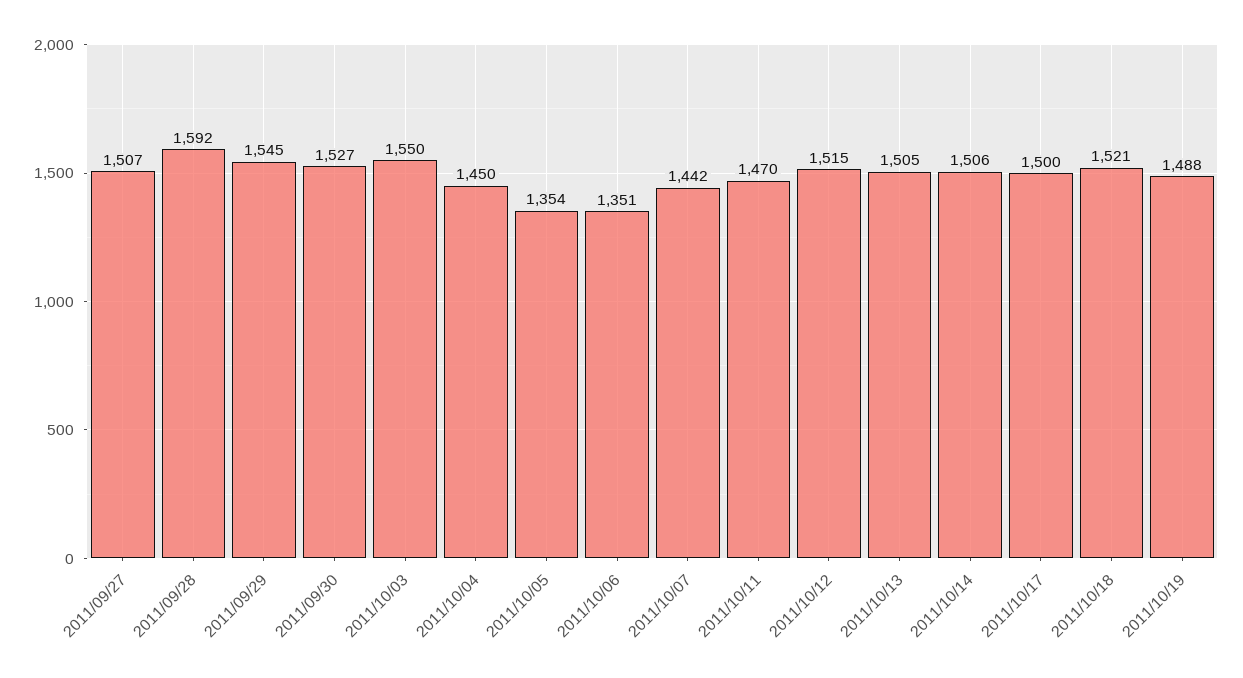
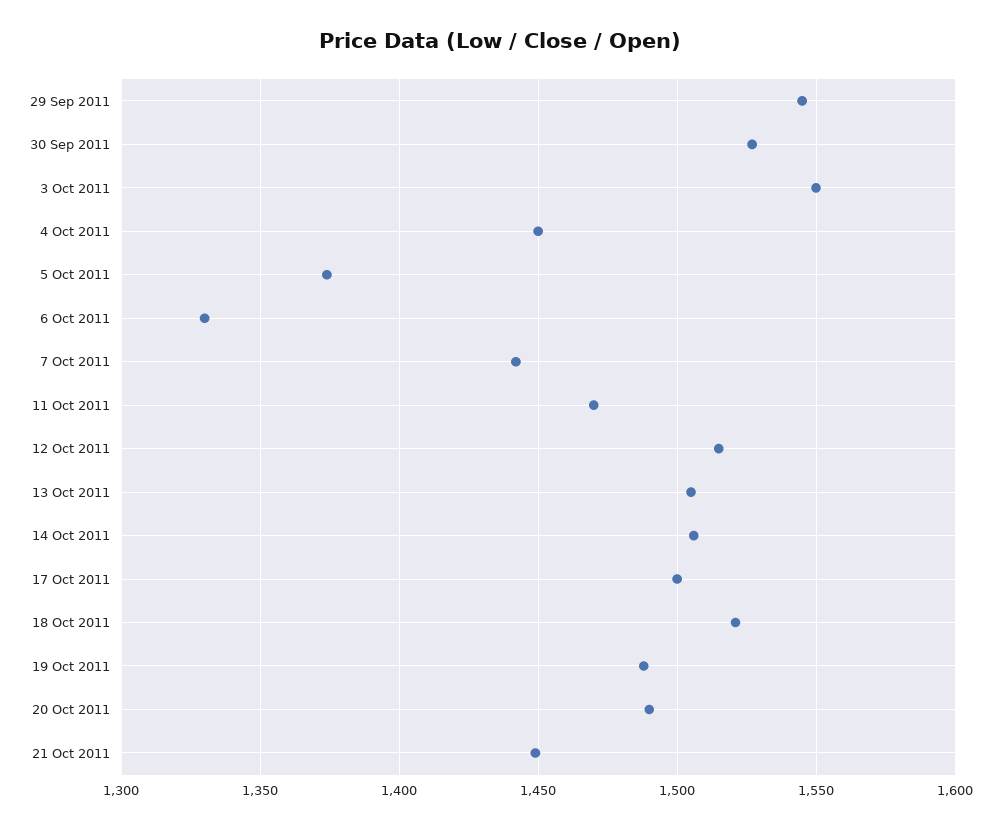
2011/09/27: 1507 -> none
2011/09/28: 1592 -> none
2011/10/05: 1354 -> 1375
2011/10/06: 1351 -> 1330
20 Oct 2011: none -> 1490
21 Oct 2011: none -> 1450

